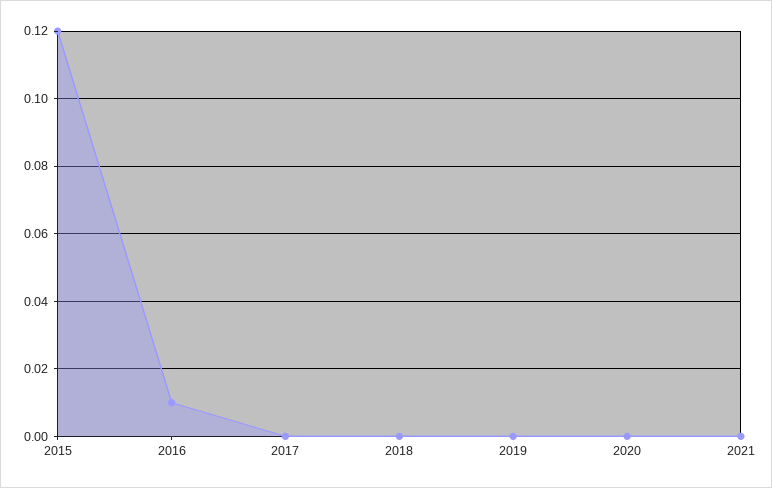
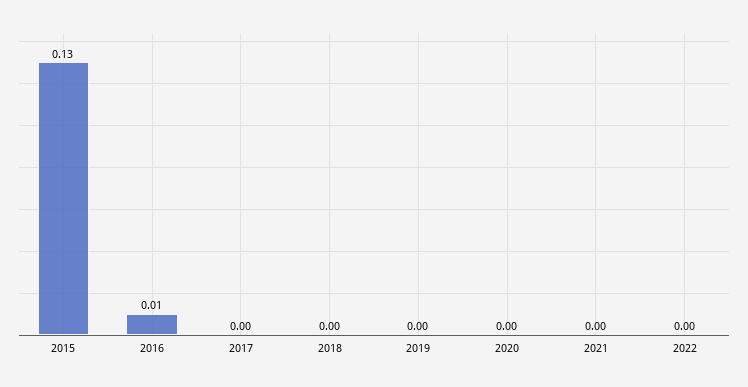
2015: 0.12 -> 0.13
2022: none -> 0

